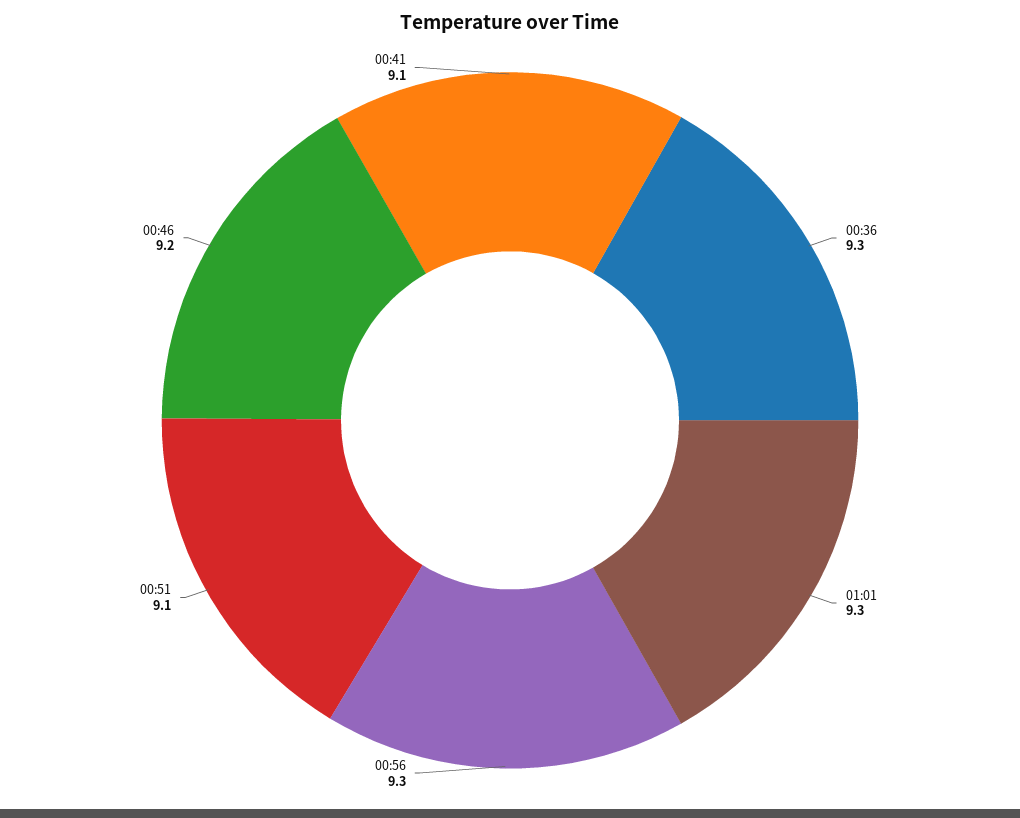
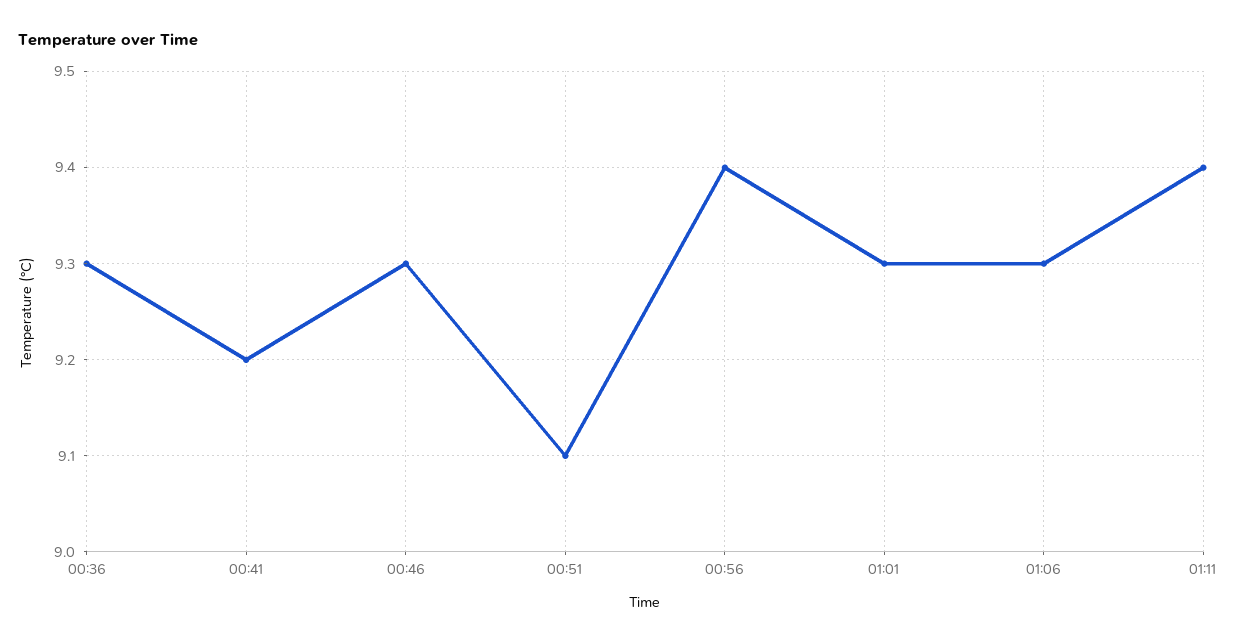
00:56: 9.3 -> 9.4
00:46: 9.2 -> 9.3
00:41: 9.1 -> 9.2
01:06: none -> 9.3
01:11: none -> 9.4

